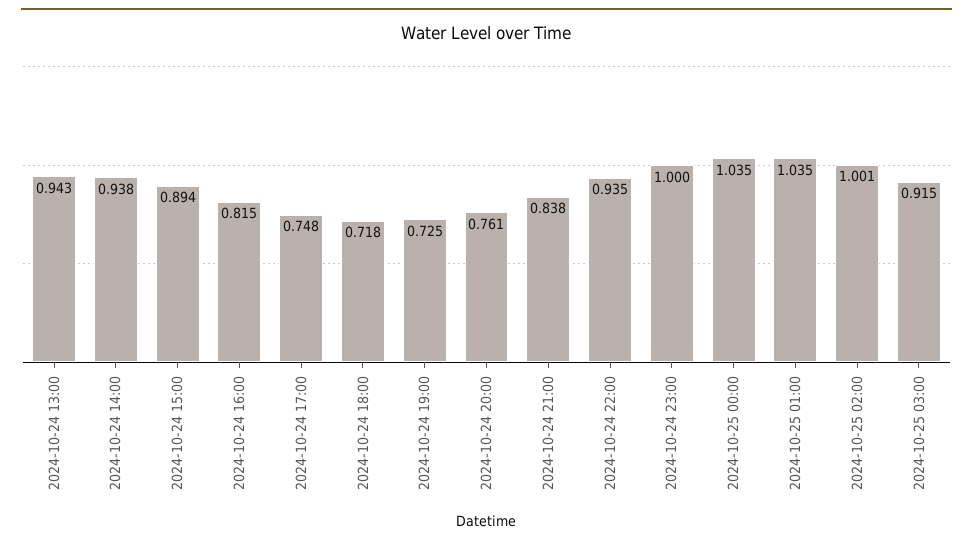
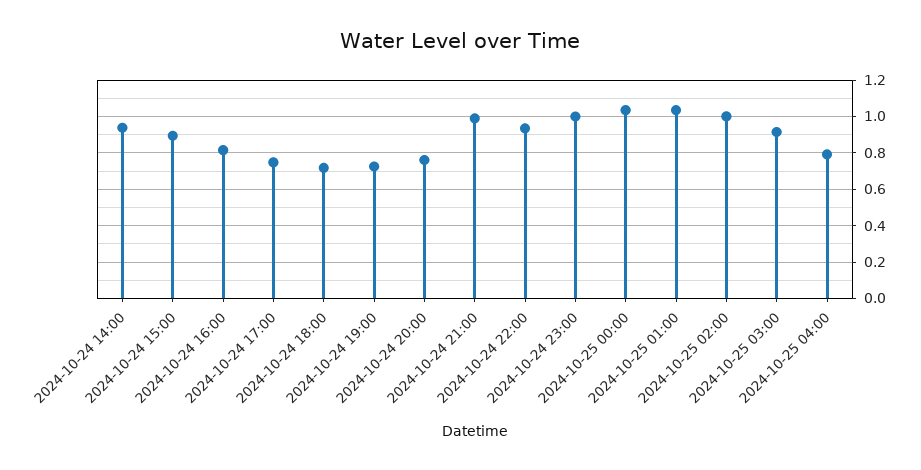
2024-10-24 13:00: 0.943 -> none
2024-10-24 21:00: 0.838 -> 1
2024-10-25 04:00: none -> 0.8

